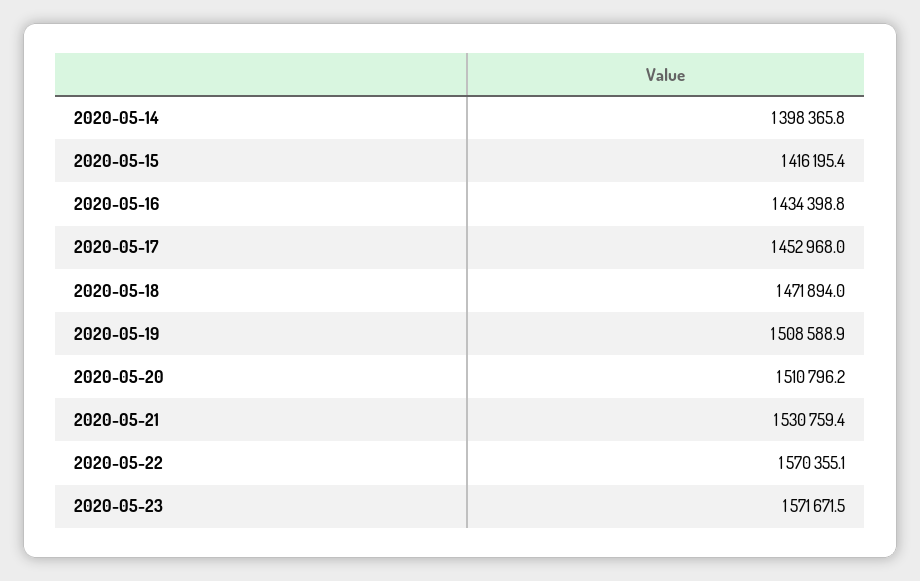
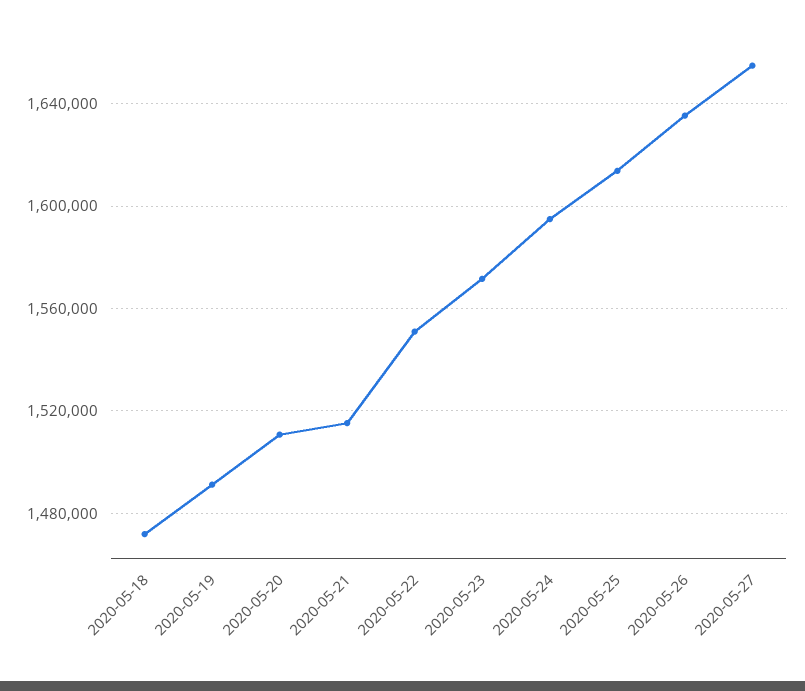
2020-05-14: 1398365.8 -> none
2020-05-15: 1416195.4 -> none
2020-05-16: 1434398.8 -> none
2020-05-17: 1452968 -> none
2020-05-19: 1508588.9 -> 1490000
2020-05-21: 1530759.4 -> 1515000
2020-05-22: 1570355.1 -> 1550000
2020-05-24: none -> 1595000
2020-05-25: none -> 1615000
2020-05-26: none -> 1635000
2020-05-27: none -> 1655000

